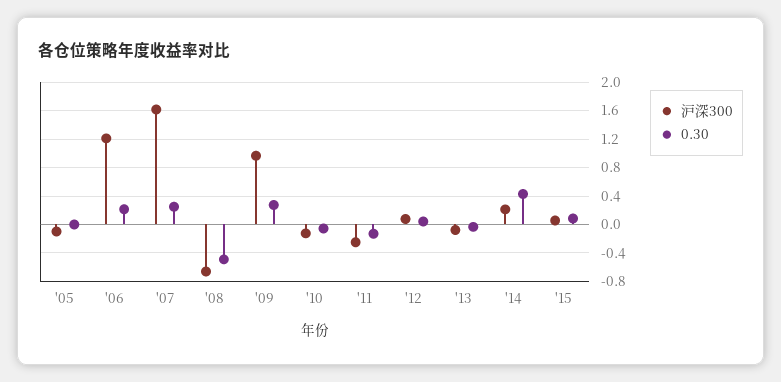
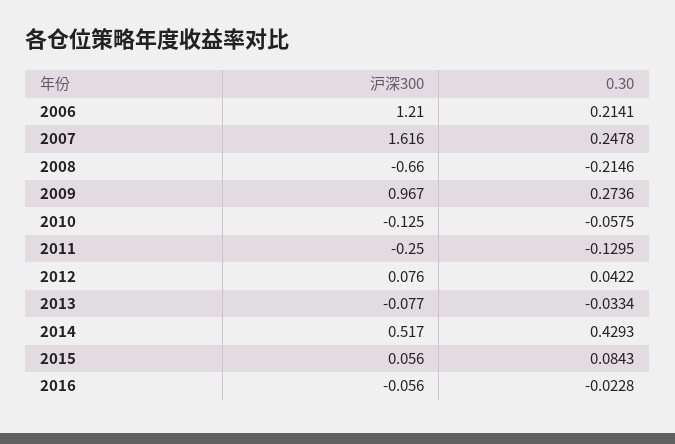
沪深300, '05: -0.1 -> none
0.30, '05: 0 -> none
0.30, '08: -0.5 -> -0.2146
沪深300, '14: 0.2 -> 0.517
沪深300, 2016: none -> -0.056
0.30, 2016: none -> -0.0228

